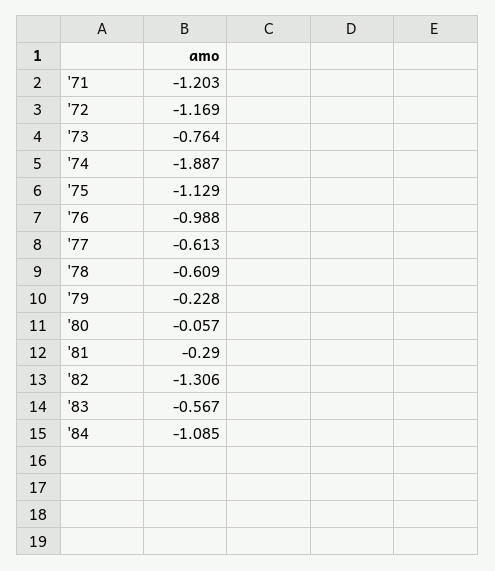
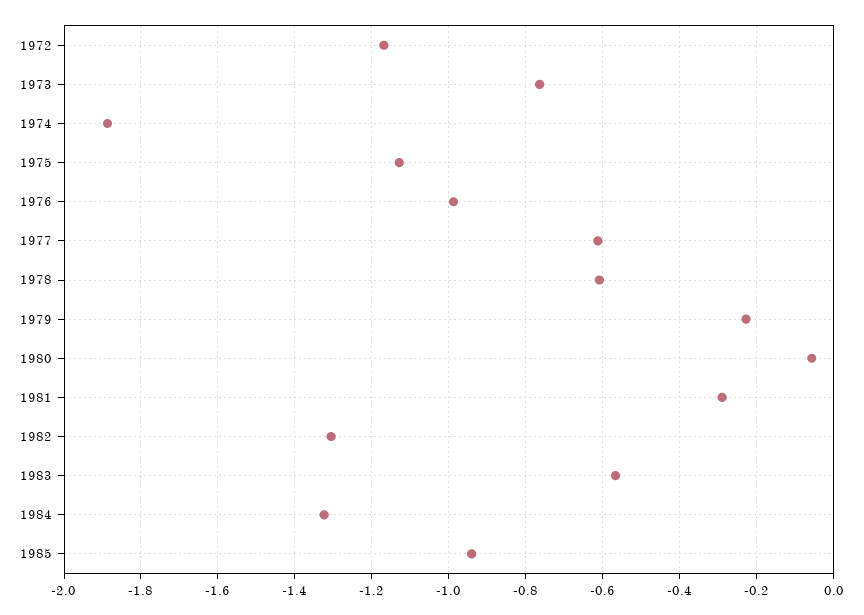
'71: -1.203 -> none
'84: -1.085 -> -1.32
1985: none -> -0.94

